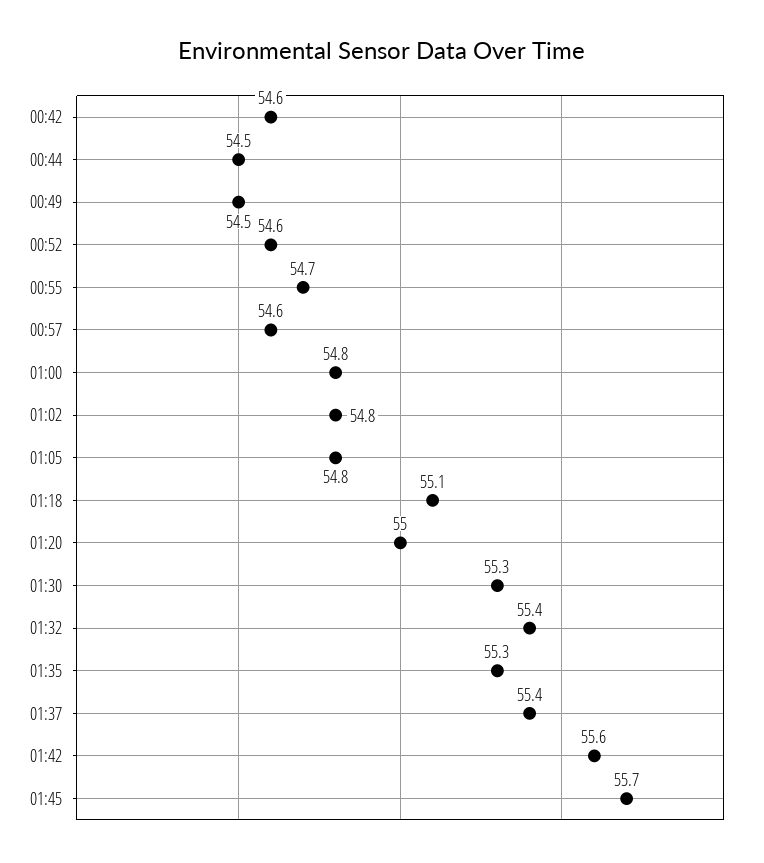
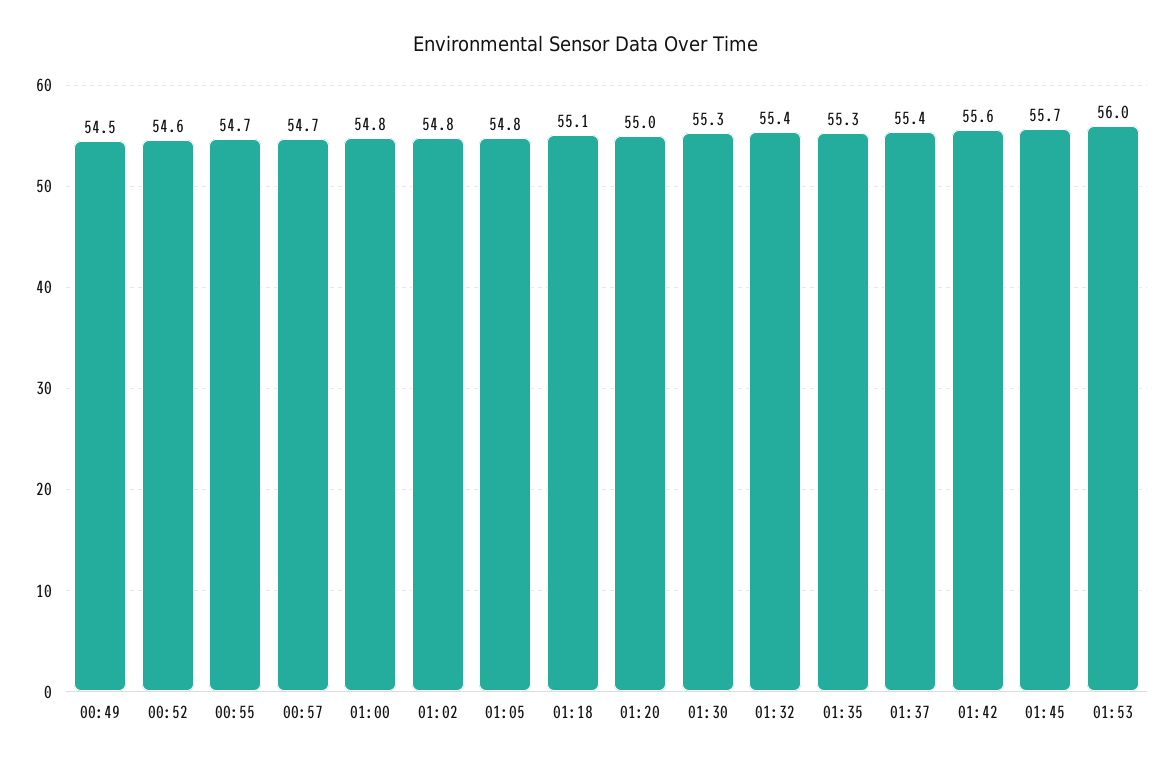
00:42: 54.6 -> none
00:44: 54.5 -> none
00:57: 54.6 -> 54.7
01:53: none -> 56

